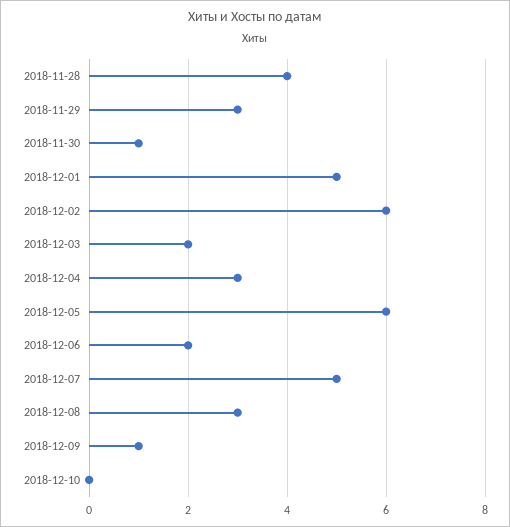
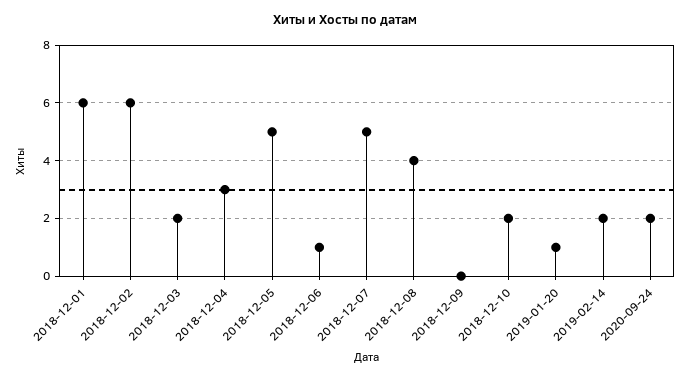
2018-11-28: 4 -> none
2018-11-29: 3 -> none
2018-11-30: 1 -> none
2018-12-01: 5 -> 6
2018-12-05: 6 -> 5
2018-12-06: 2 -> 1
2018-12-08: 3 -> 4
2018-12-09: 1 -> 0
2018-12-10: 0 -> 2
2019-01-20: none -> 1
2019-02-14: none -> 2
2020-09-24: none -> 2

